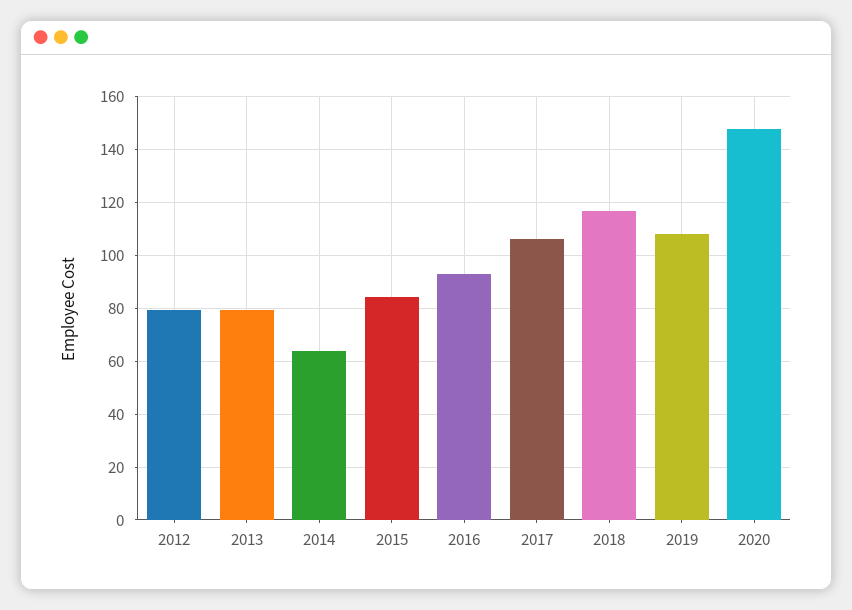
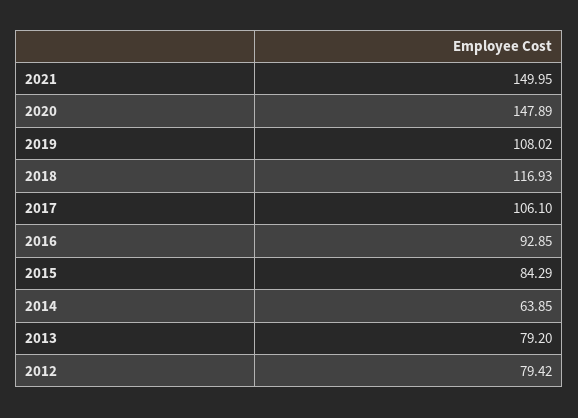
2021: none -> 149.95

